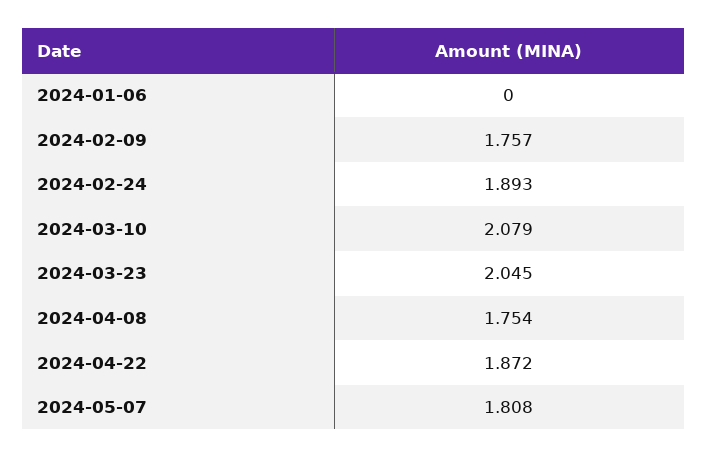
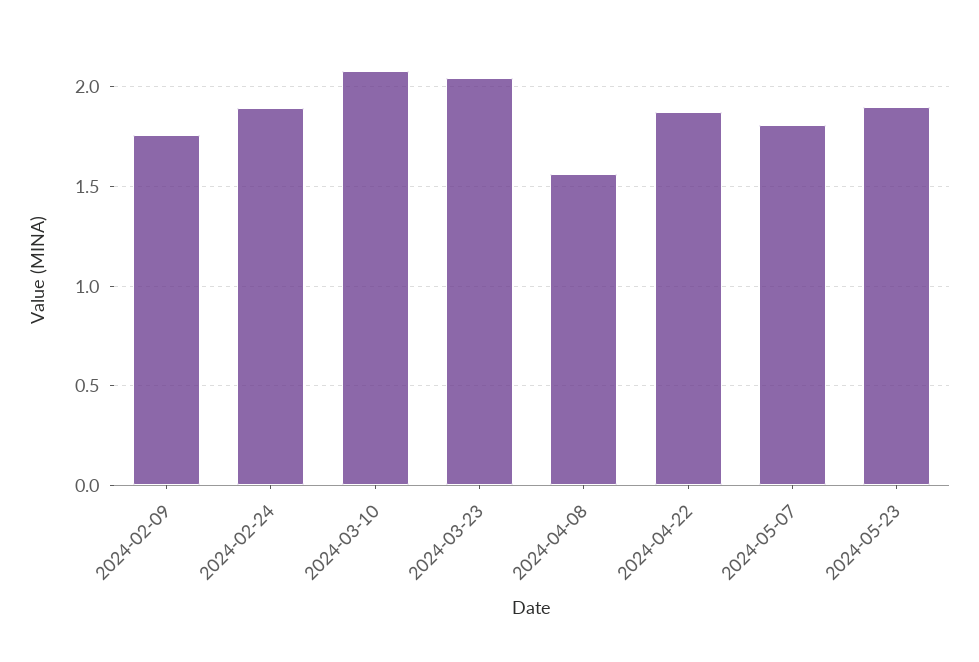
2024-01-06: 0 -> none
2024-04-08: 1.754 -> 1.55
2024-05-23: none -> 1.9

